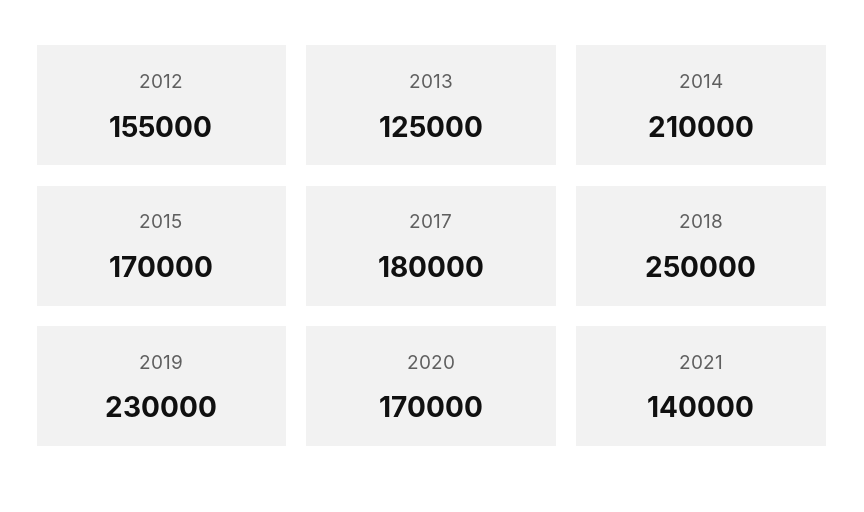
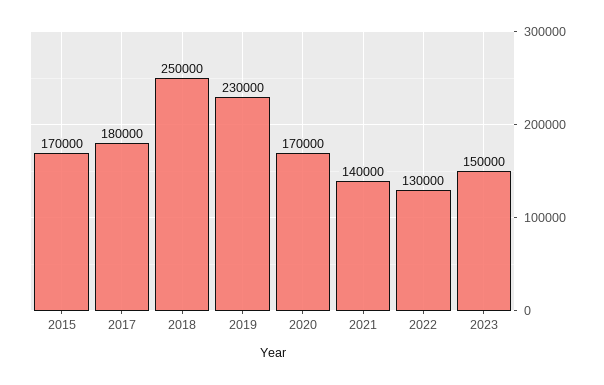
2012: 155000 -> none
2013: 125000 -> none
2014: 210000 -> none
2022: none -> 130000
2023: none -> 150000

